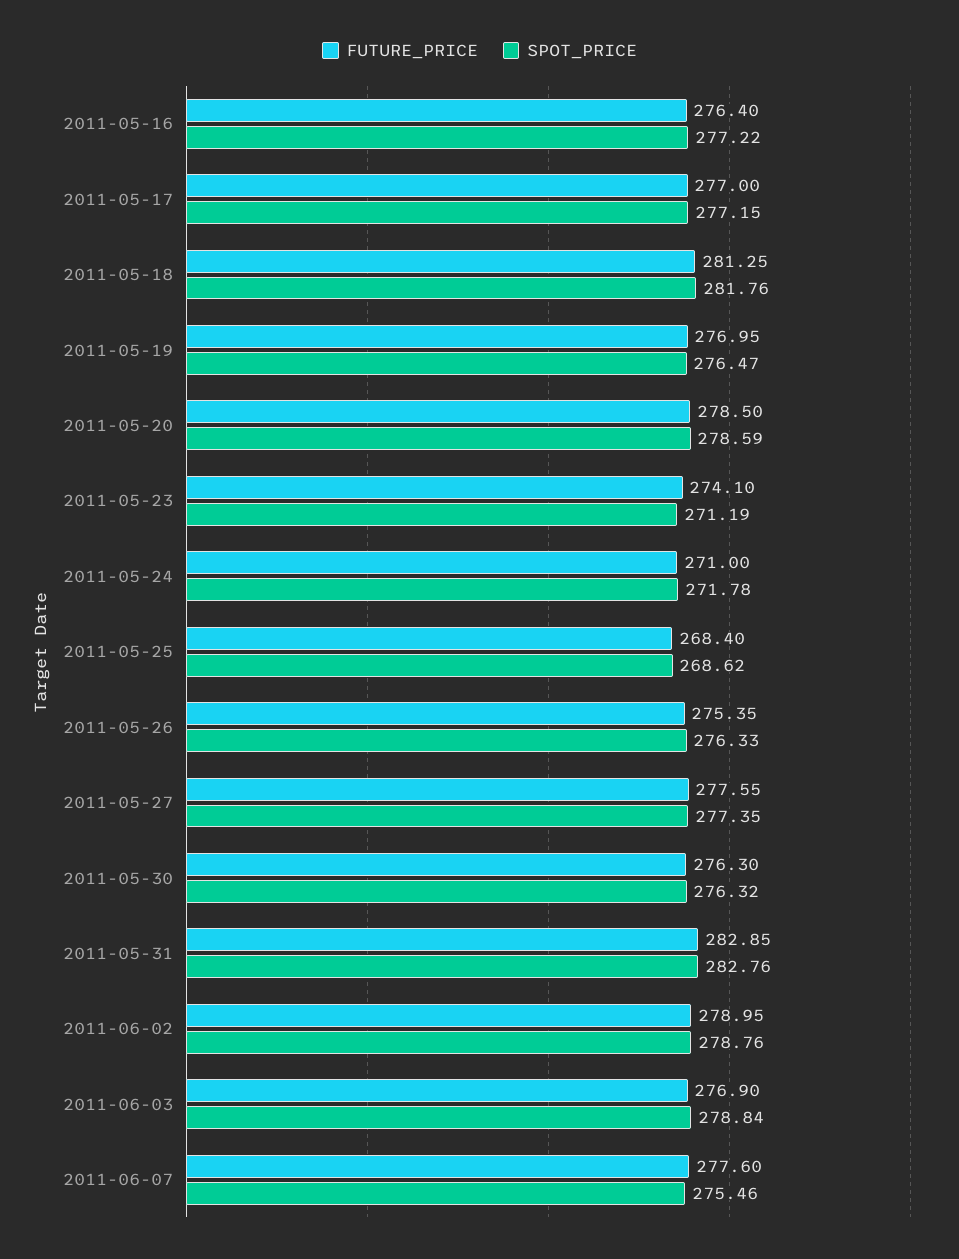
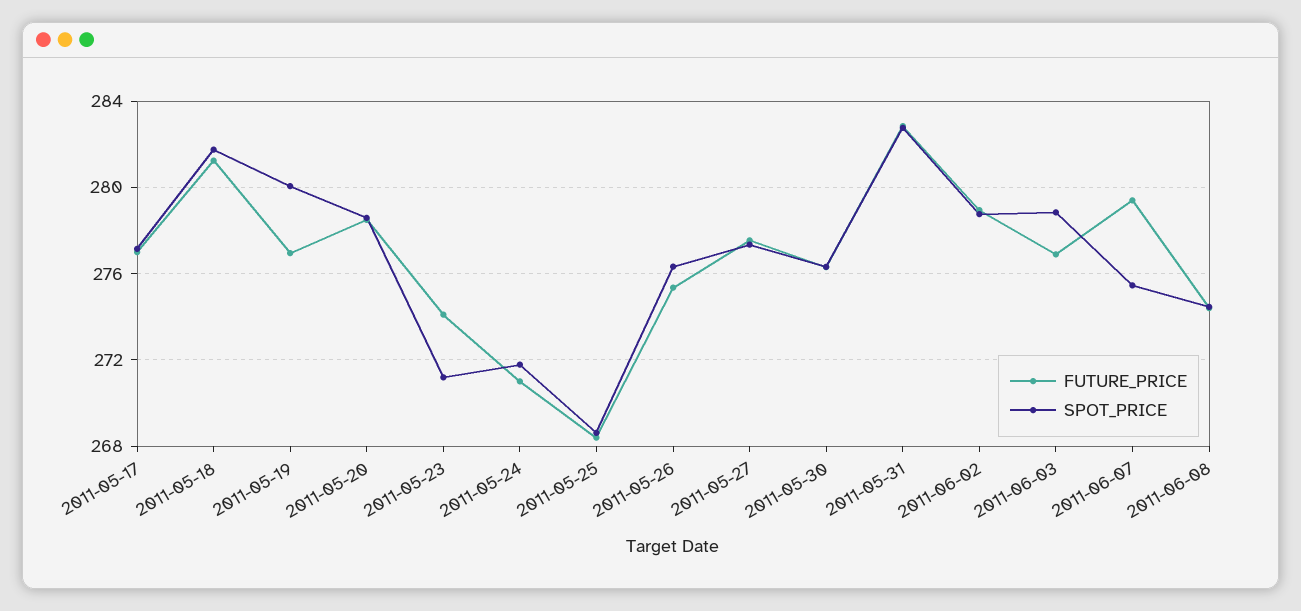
FUTURE_PRICE, 2011-05-16: 276.4 -> none
SPOT_PRICE, 2011-05-16: 277.22 -> none
SPOT_PRICE, 2011-05-19: 276.47 -> 280
FUTURE_PRICE, 2011-06-07: 277.6 -> 279.5
FUTURE_PRICE, 2011-06-08: none -> 274.5
SPOT_PRICE, 2011-06-08: none -> 274.5

